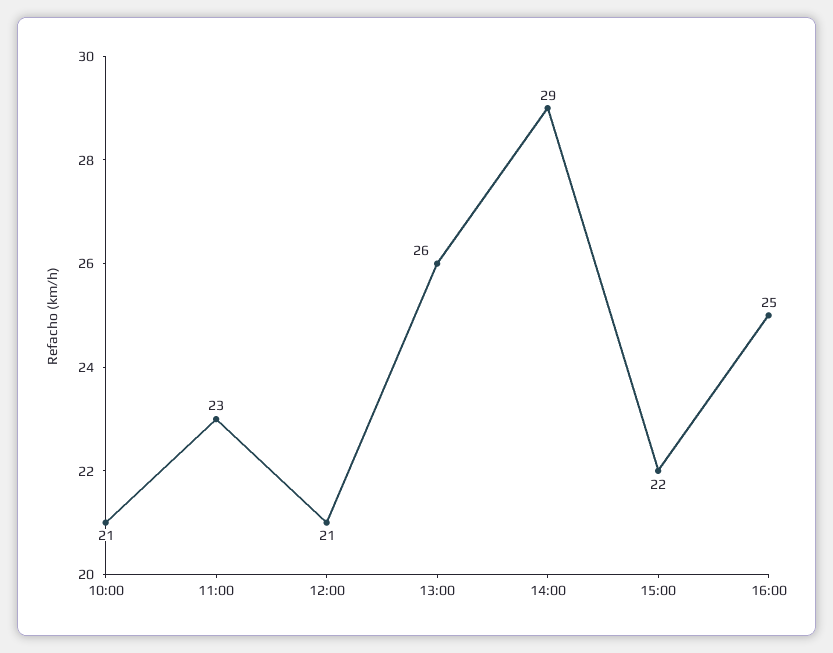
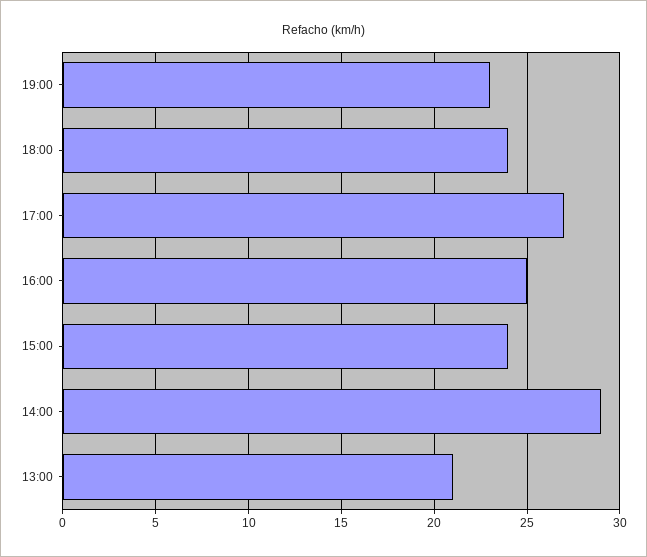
10:00: 21 -> none
11:00: 23 -> none
12:00: 21 -> none
13:00: 26 -> 21
15:00: 22 -> 24
19:00: none -> 23
18:00: none -> 24
17:00: none -> 27

